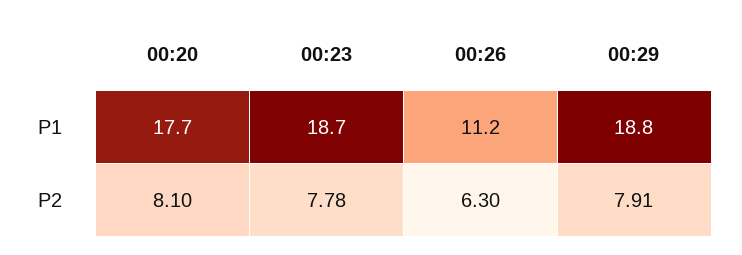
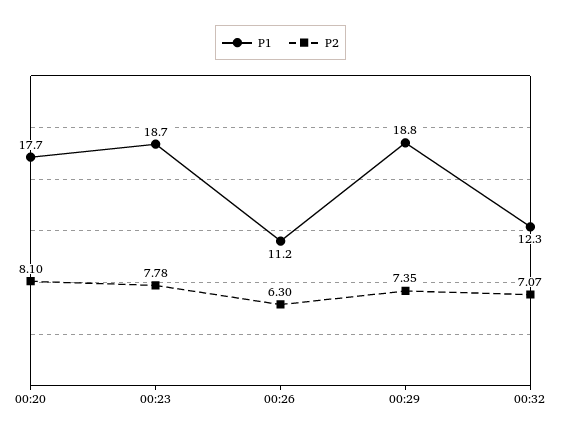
P2, 00:29: 7.91 -> 7.35
P1, 00:32: none -> 12.3
P2, 00:32: none -> 7.07

